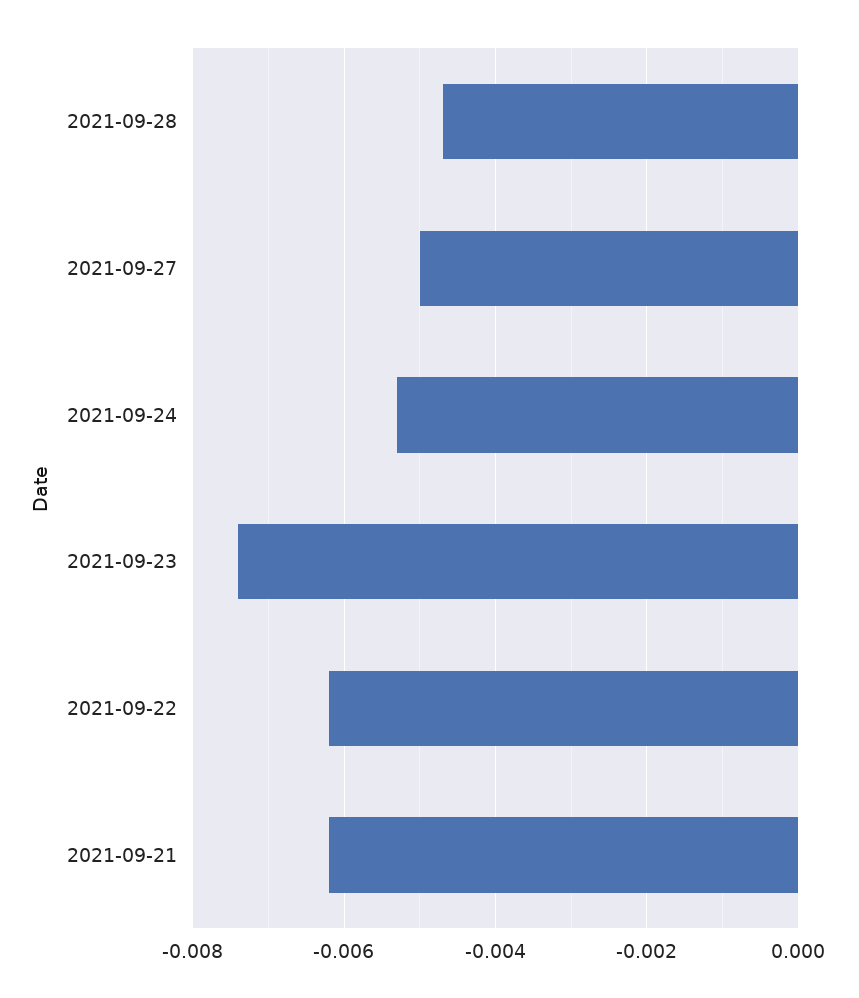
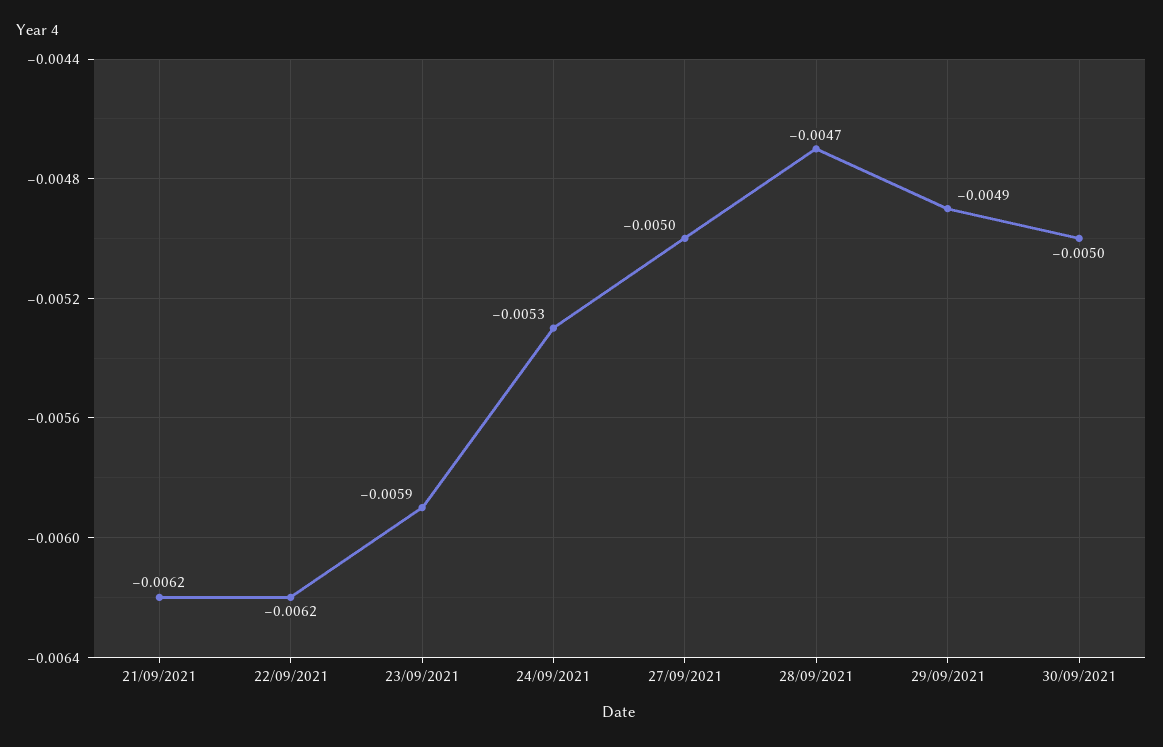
2021-09-23: -0.0075 -> -0.0059
29/09/2021: none -> -0.0049
30/09/2021: none -> -0.005

